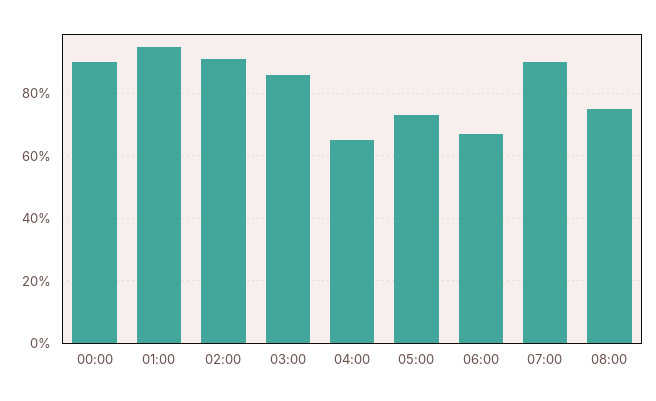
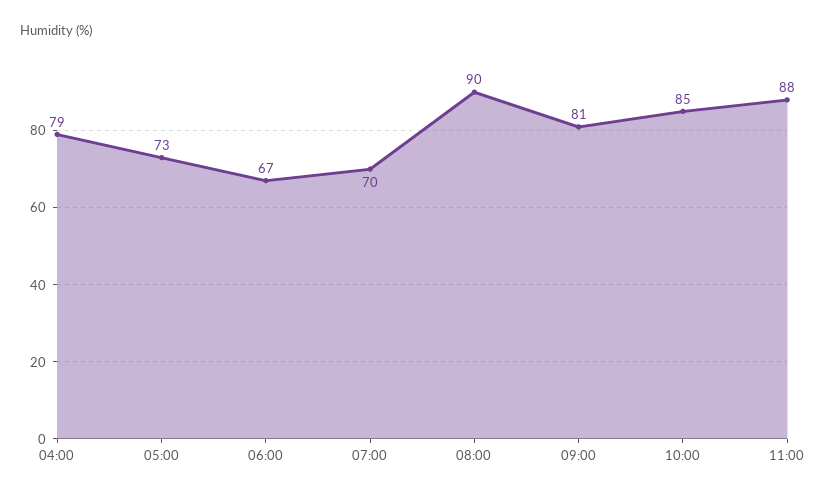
00:00: 90 -> none
01:00: 95 -> none
02:00: 90 -> none
03:00: 85 -> none
04:00: 65 -> 79
07:00: 90 -> 70
08:00: 75 -> 90
09:00: none -> 81
10:00: none -> 85
11:00: none -> 88

